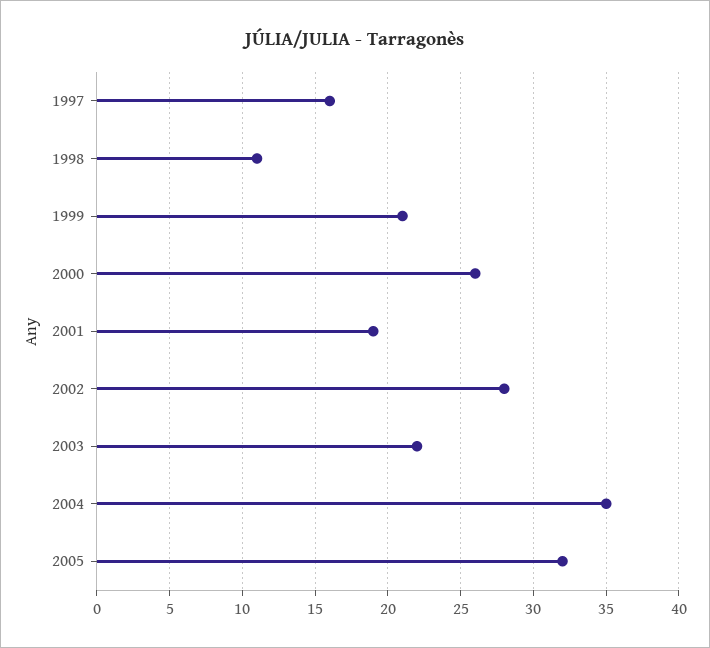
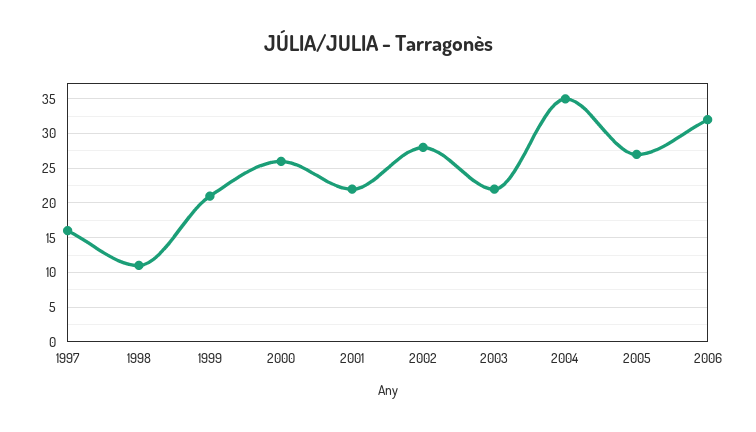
2001: 19 -> 22
2005: 32 -> 27
2006: none -> 32

